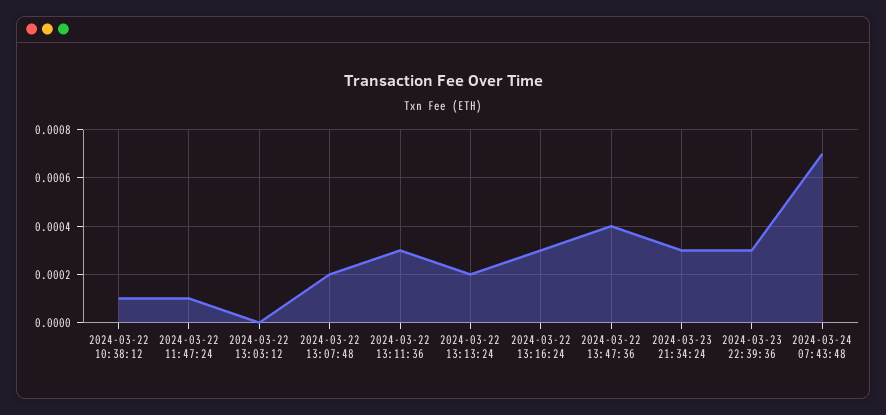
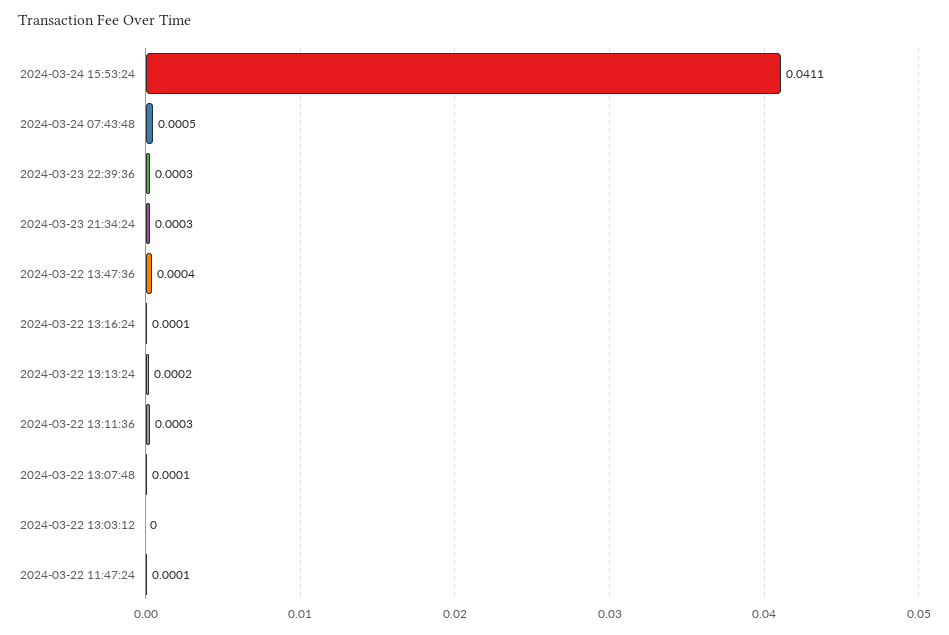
2024-03-22 10:38:12: 0.0001 -> none
2024-03-22 13:07:48: 0.0002 -> 0.0001
2024-03-22 13:16:24: 0.0003 -> 0.0001
2024-03-24 07:43:48: 0.0007 -> 0.0005
2024-03-24 15:53:24: none -> 0.0411

